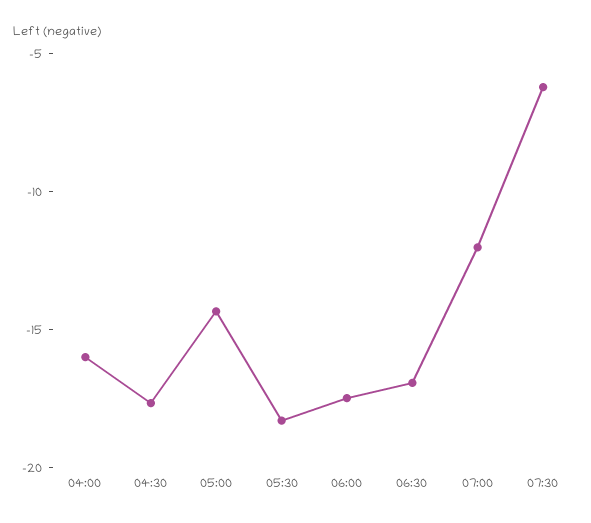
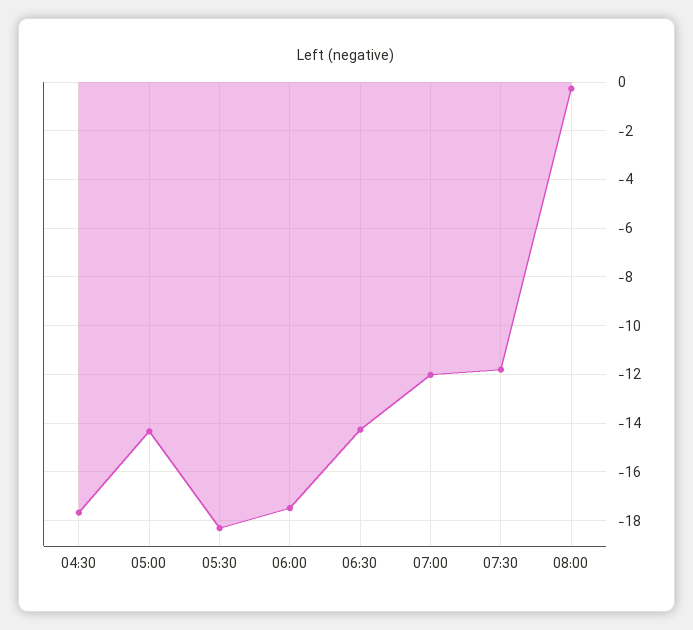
04:00: -16 -> none
06:30: -17 -> -14.25
07:30: -6 -> -11.75
08:00: none -> -0.25

